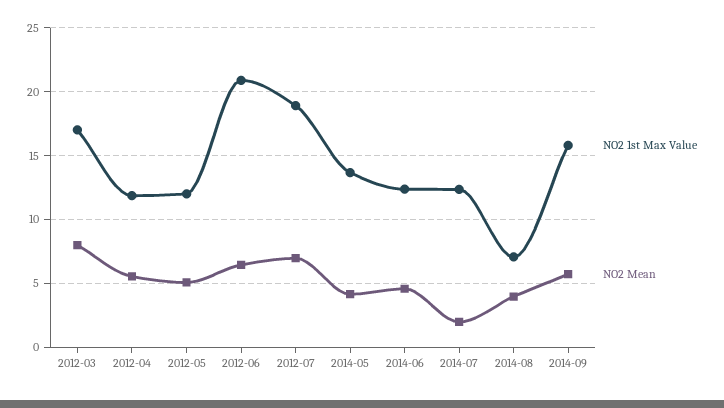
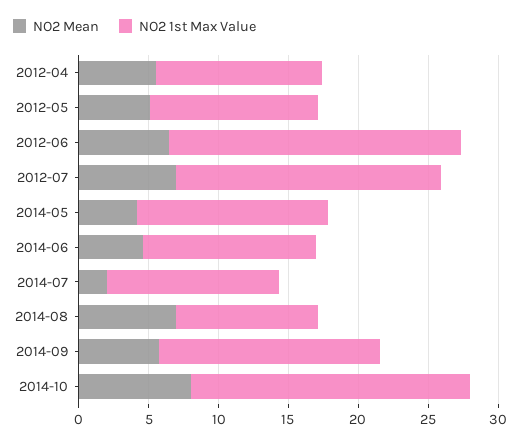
NO2 1st Max Value, 2012-03: 17 -> none
NO2 Mean, 2012-03: 8 -> none
NO2 1st Max Value, 2014-08: 7 -> 10
NO2 Mean, 2014-08: 4 -> 7
NO2 Mean, 2014-10: none -> 8
NO2 1st Max Value, 2014-10: none -> 20

